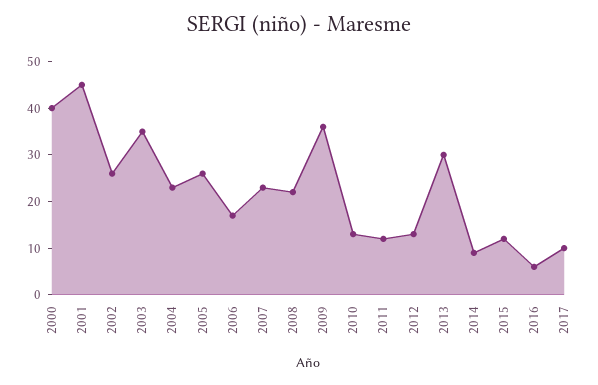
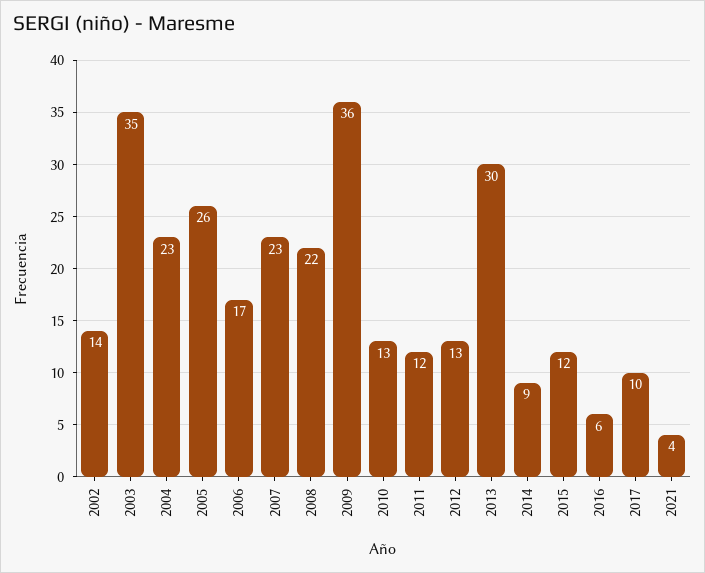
2000: 40 -> none
2001: 45 -> none
2002: 25 -> 14
2021: none -> 4

